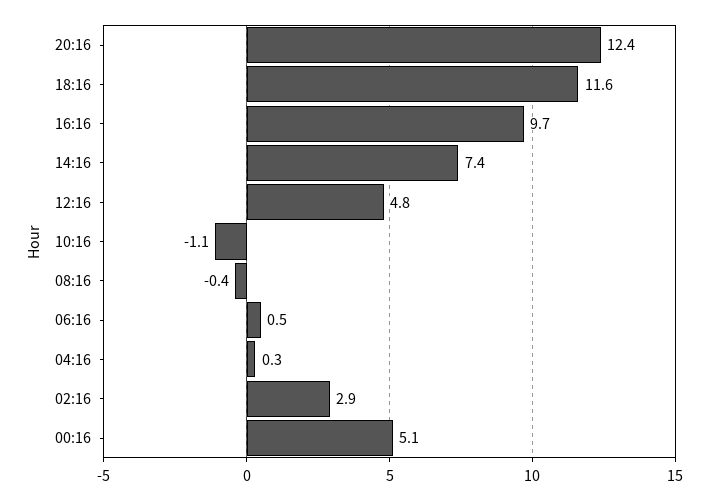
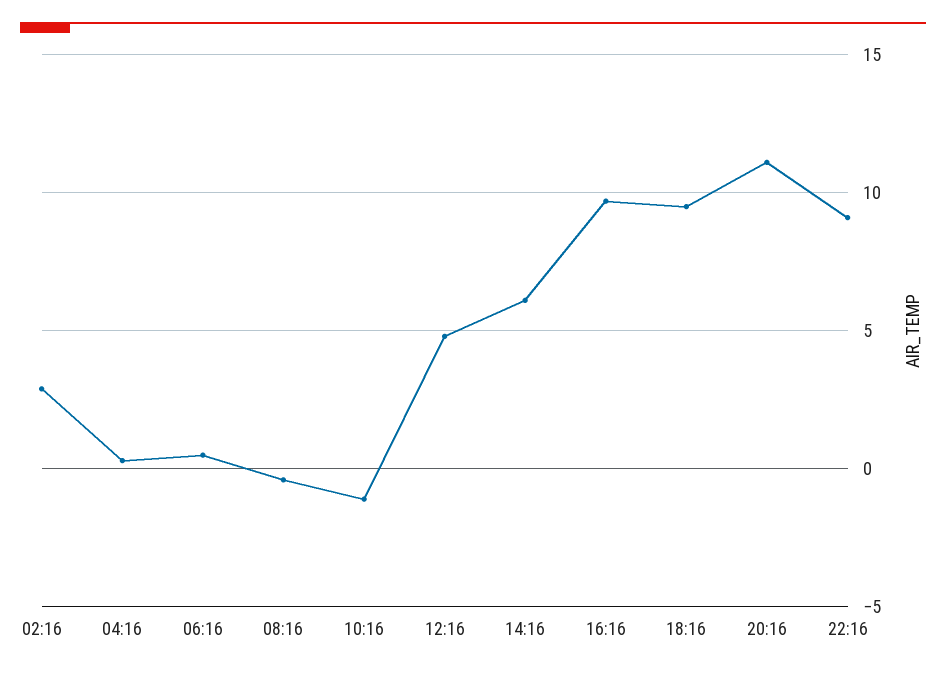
20:16: 12.4 -> 11
18:16: 11.6 -> 9.5
14:16: 7.4 -> 6
00:16: 5.1 -> none
22:16: none -> 9

